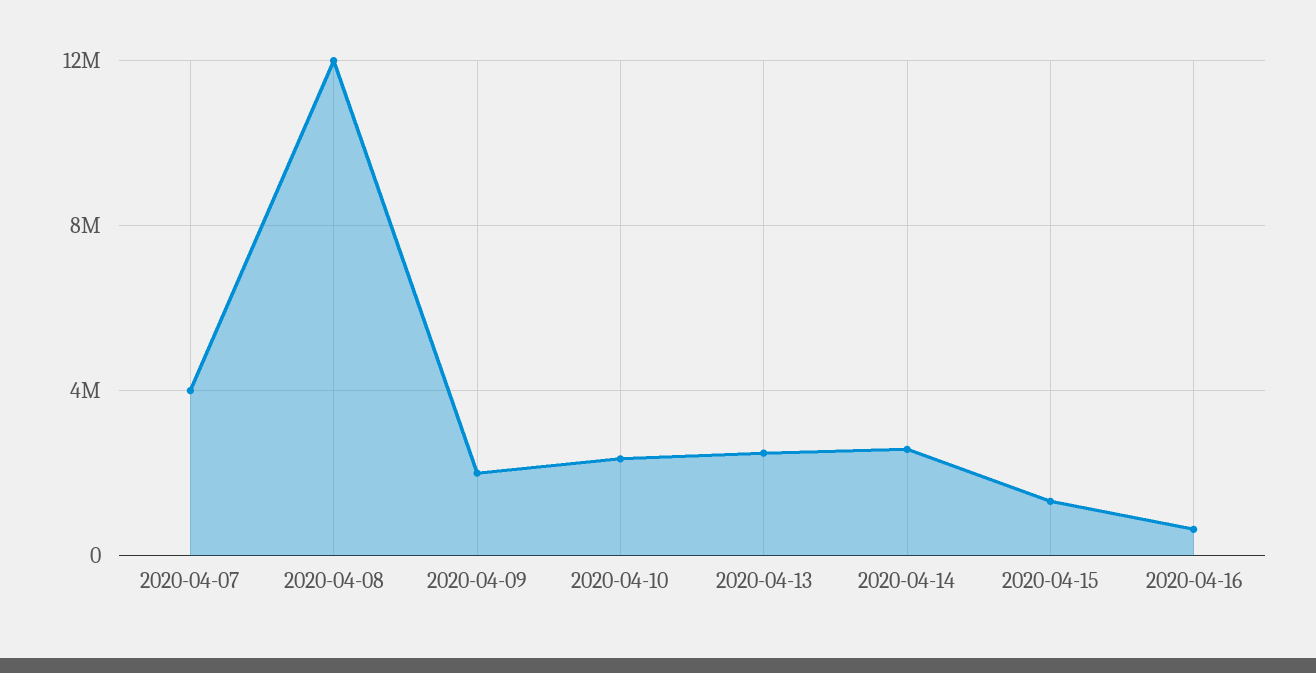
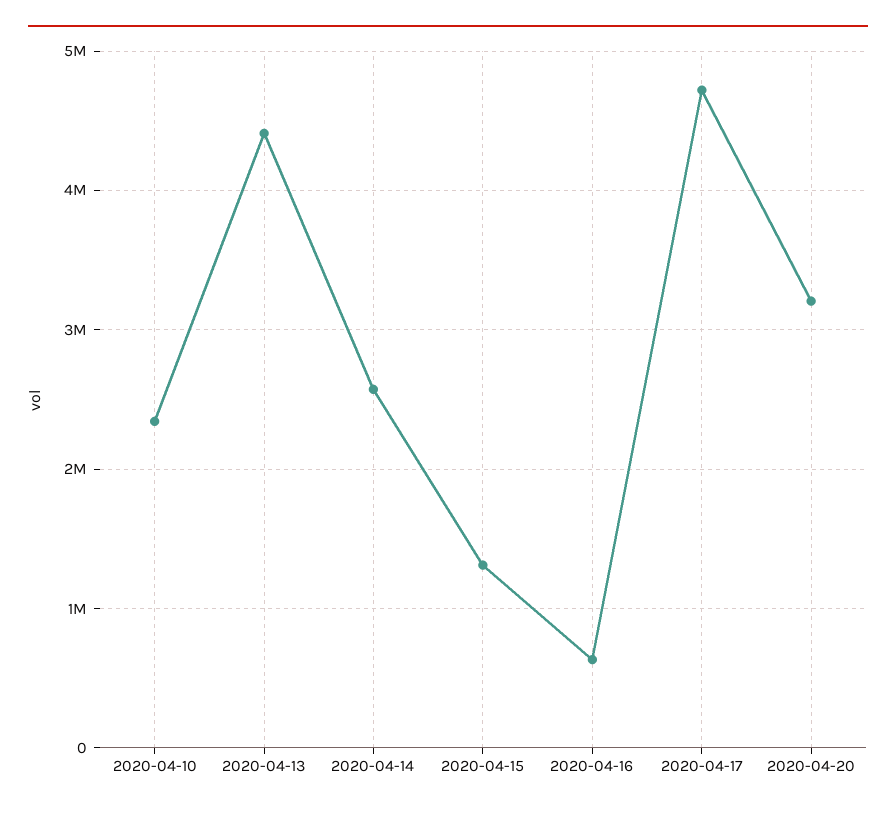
2020-04-07: 4000000 -> none
2020-04-08: 12000000 -> none
2020-04-09: 2000000 -> none
2020-04-13: 2500000 -> 4400000
2020-04-17: none -> 4700000
2020-04-20: none -> 3200000

